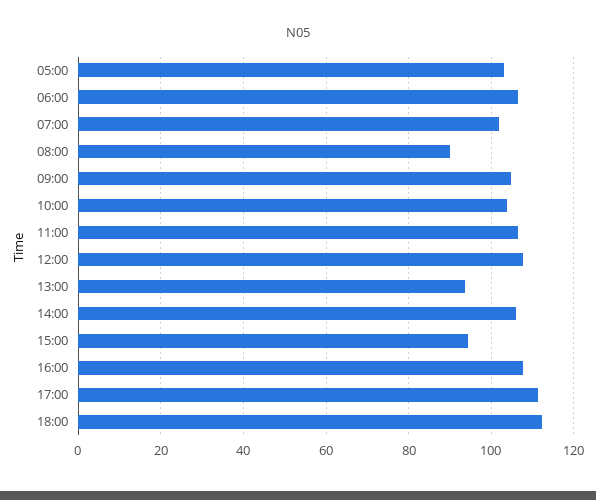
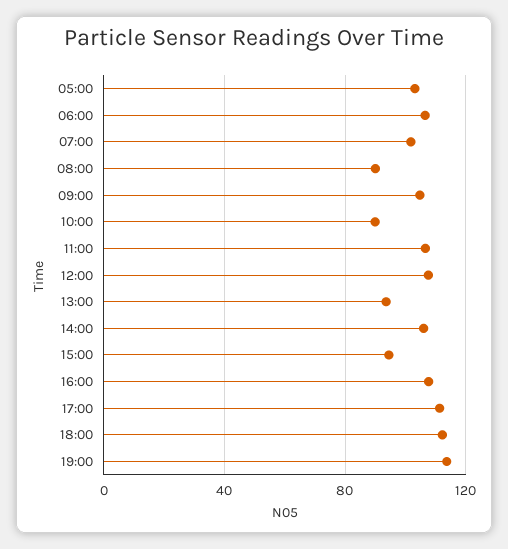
10:00: 104 -> 90
19:00: none -> 115

